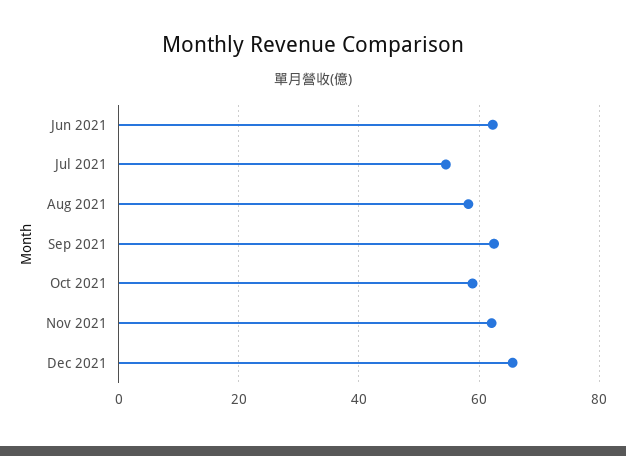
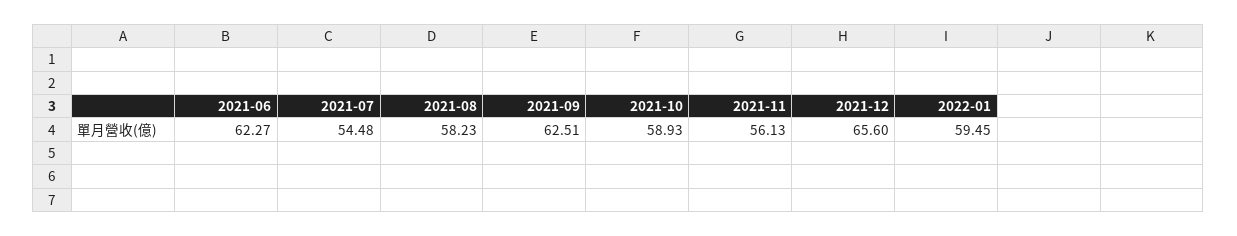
Nov 2021: 62 -> 56.13
2022-01: none -> 59.45

